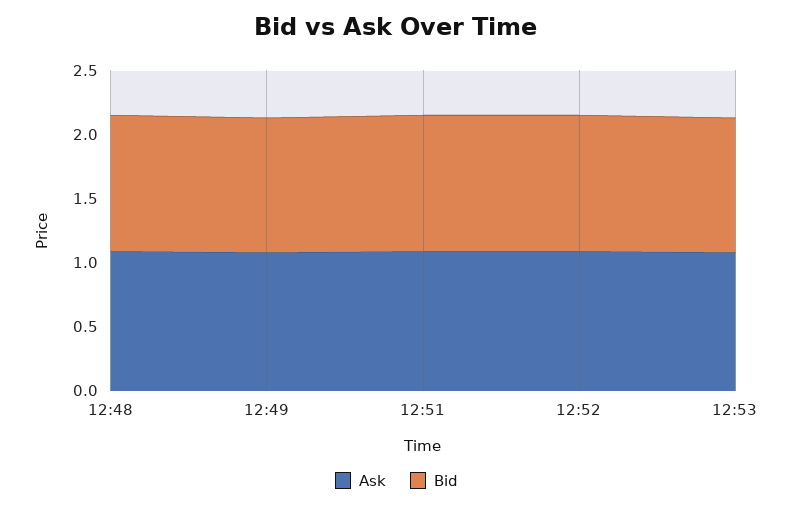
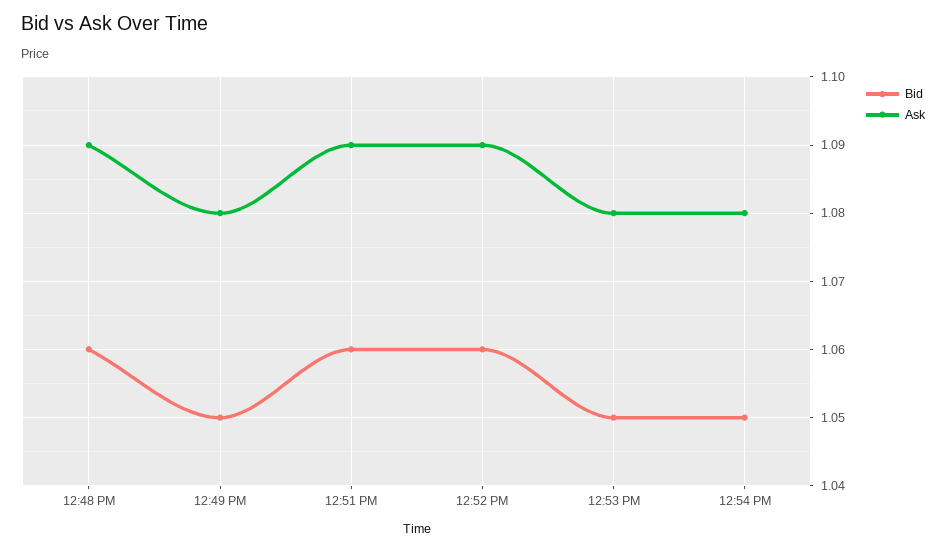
Bid, 12:54 PM: none -> 1.05
Ask, 12:54 PM: none -> 1.08

